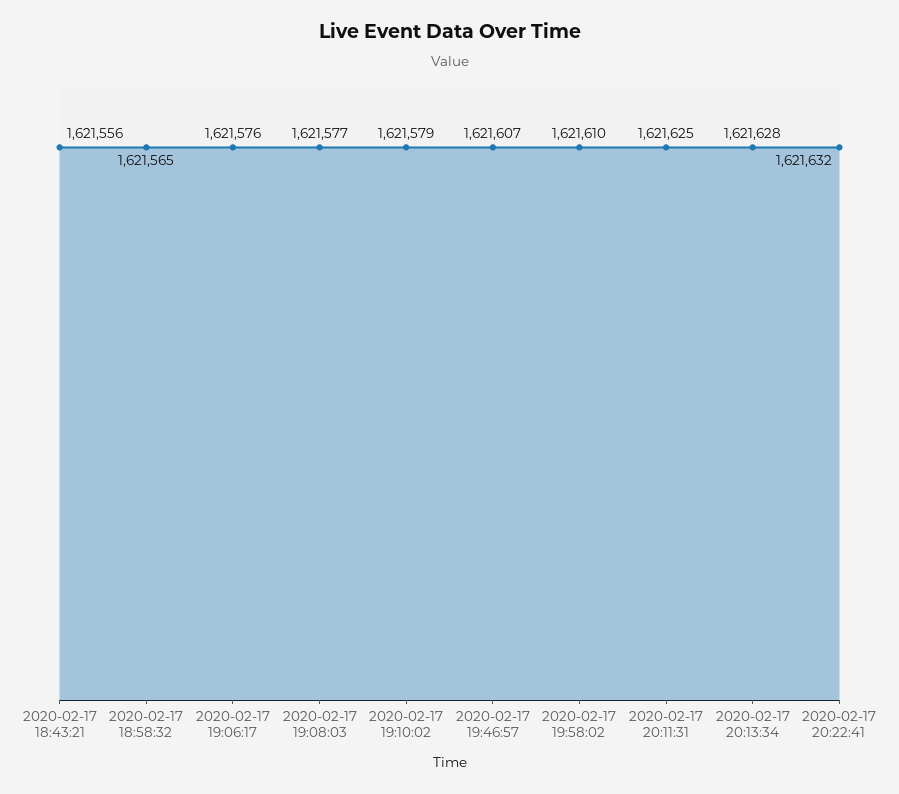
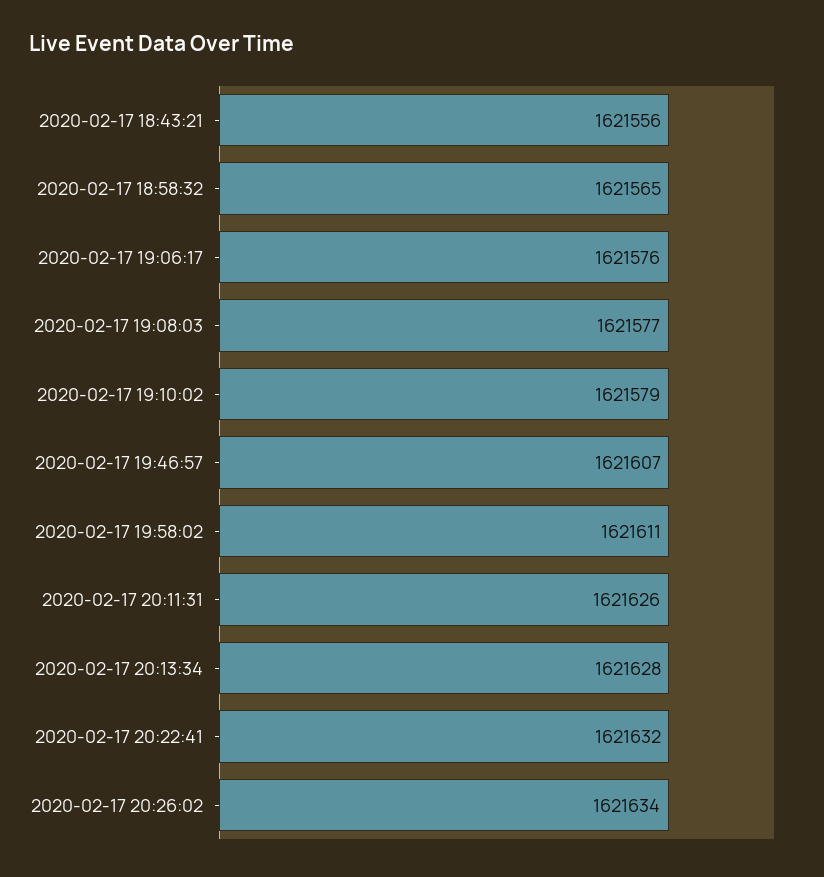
2020-02-17 19:58:02: 1621610 -> 1621611
2020-02-17 20:11:31: 1621625 -> 1621626
2020-02-17 20:26:02: none -> 1621634

